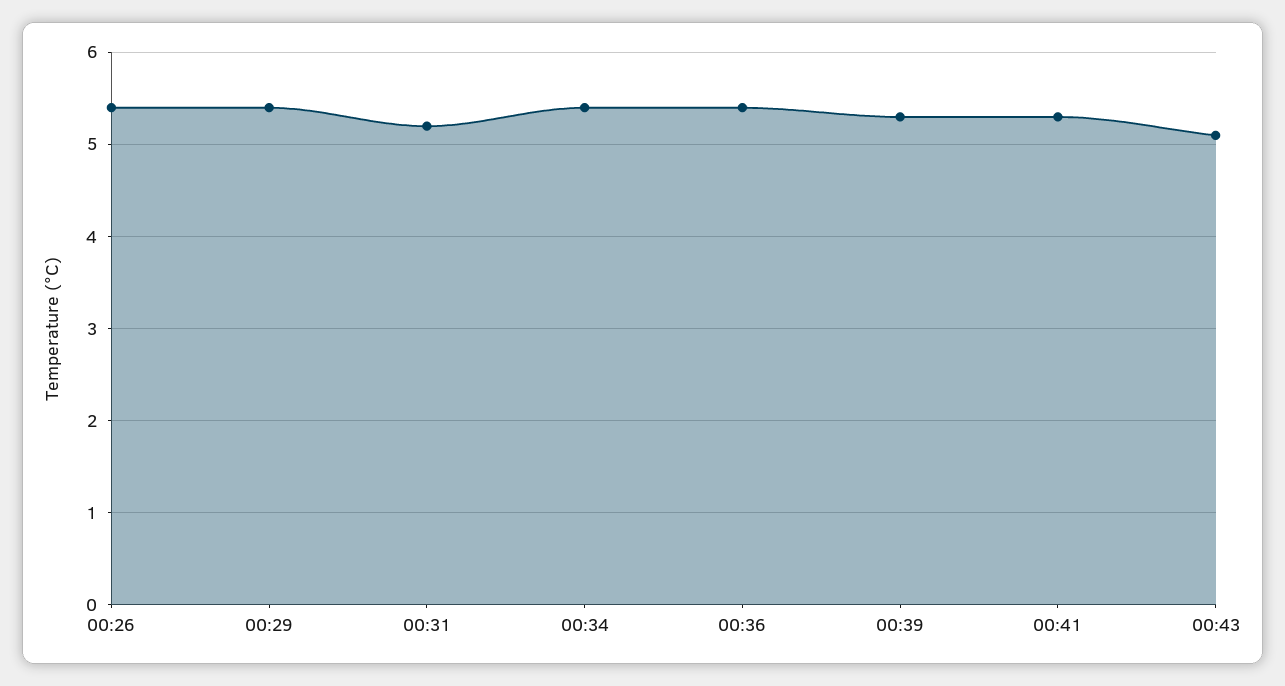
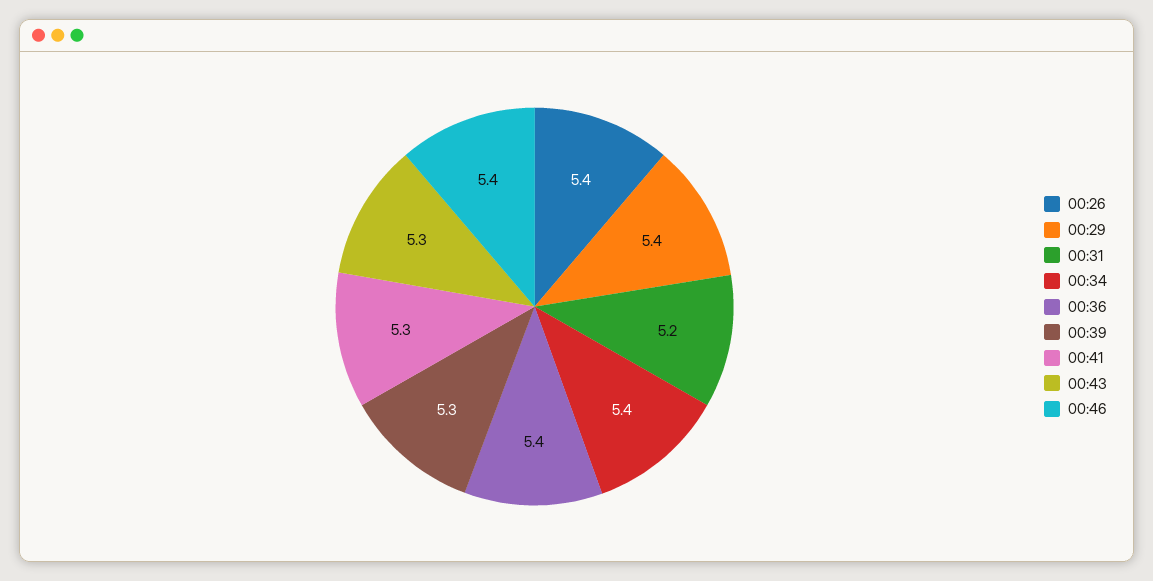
00:43: 5.1 -> 5.3
00:46: none -> 5.4

